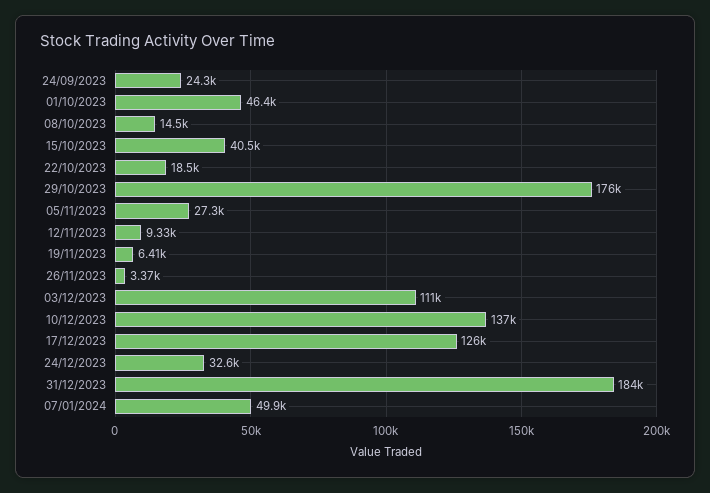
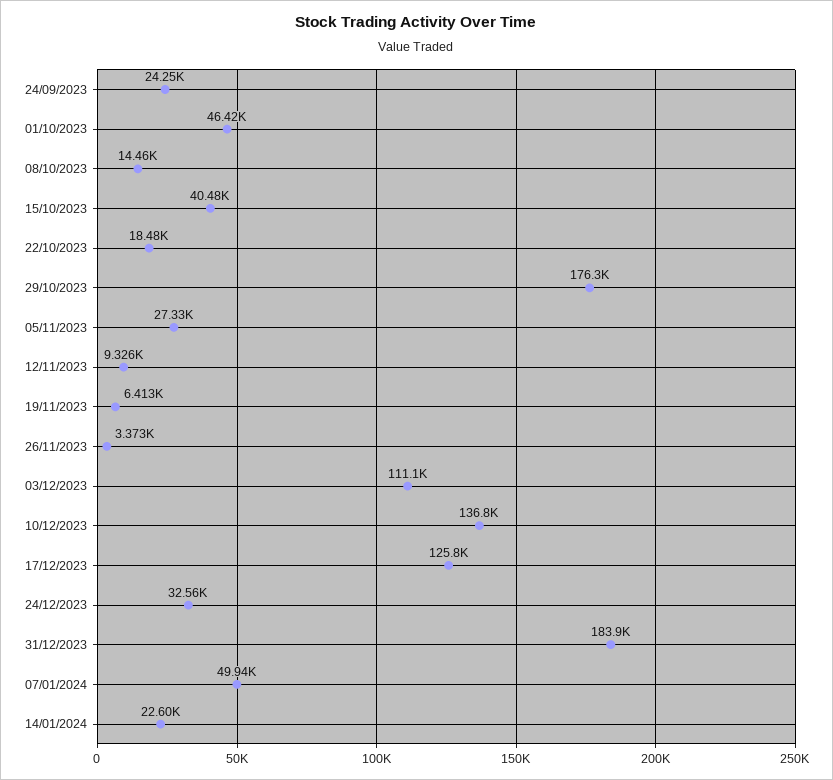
14/01/2024: none -> 22600

